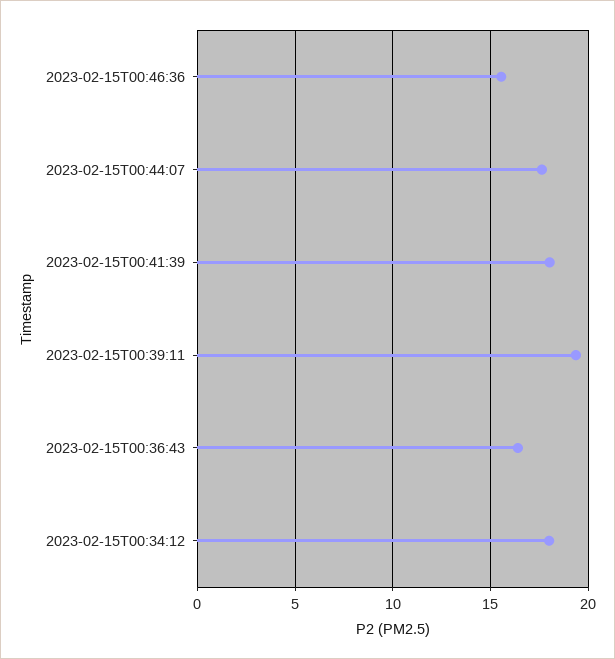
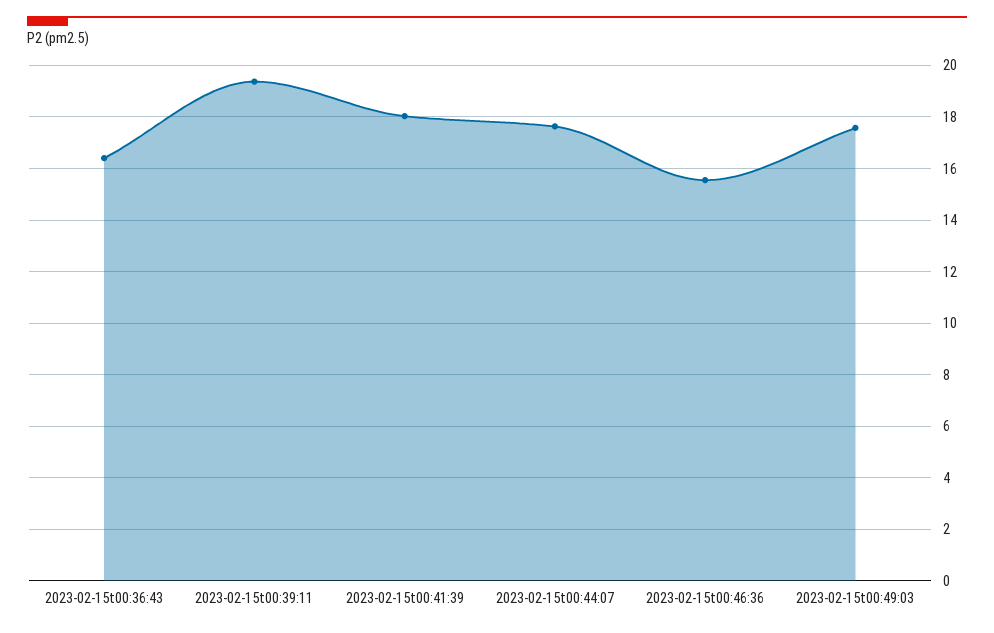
2023-02-15T00:34:12: 18 -> none
2023-02-15t00:49:03: none -> 17.5

